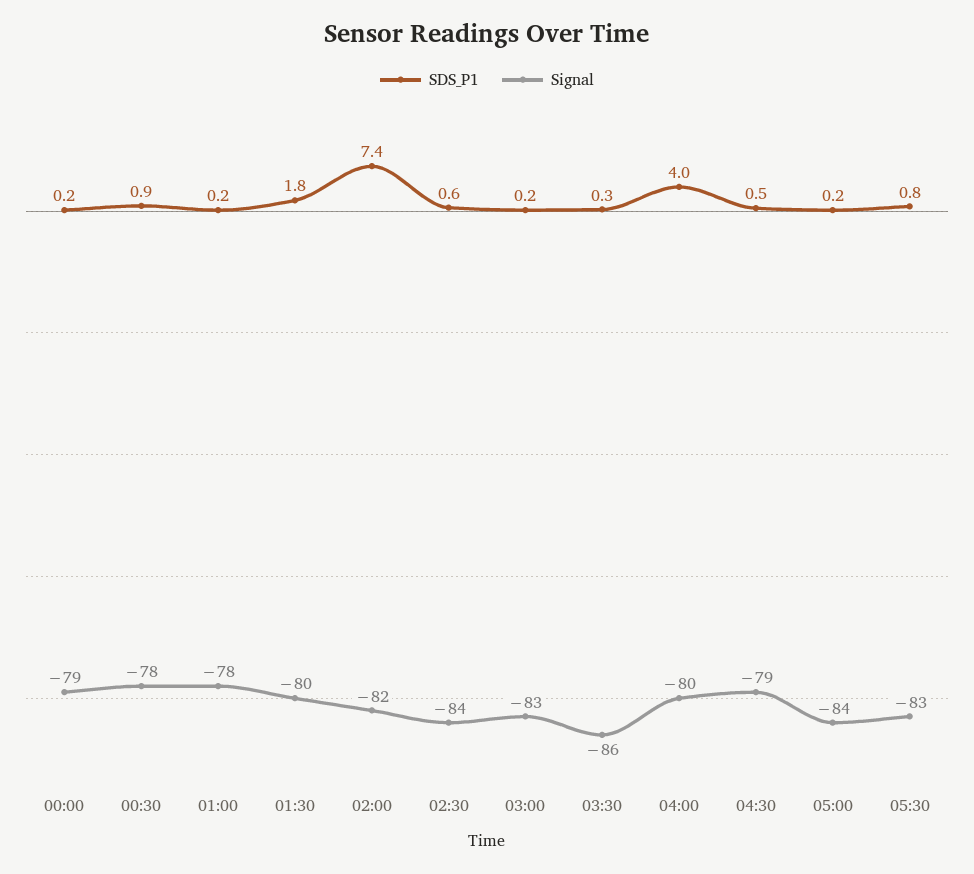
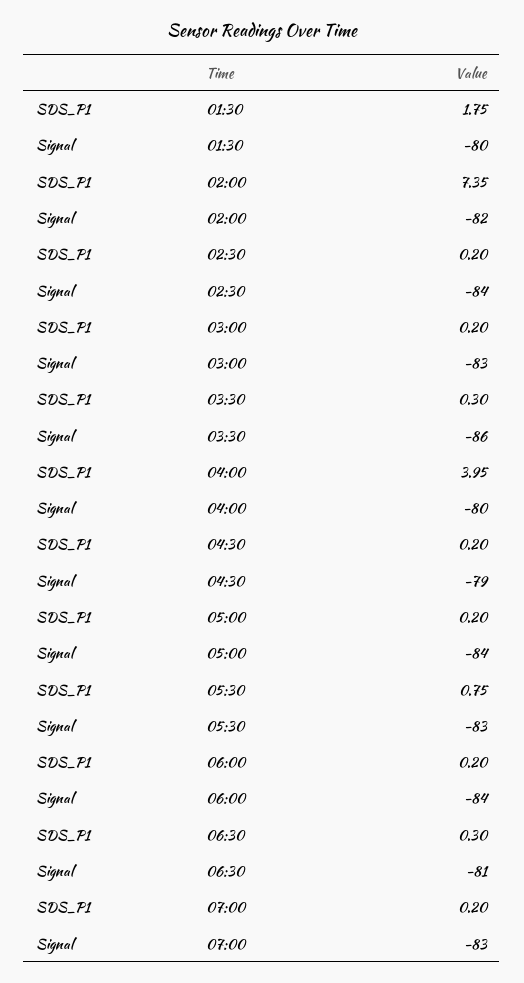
SDS_P1, 00:00: 0.2 -> none
Signal, 00:00: -79 -> none
SDS_P1, 00:30: 0.9 -> none
Signal, 00:30: -78 -> none
SDS_P1, 01:00: 0.2 -> none
Signal, 01:00: -78 -> none
SDS_P1, 02:30: 0.6 -> 0.2
SDS_P1, 04:30: 0.5 -> 0.2
SDS_P1, 06:00: none -> 0.2
Signal, 06:00: none -> -84
SDS_P1, 06:30: none -> 0.3
Signal, 06:30: none -> -81
SDS_P1, 07:00: none -> 0.2
Signal, 07:00: none -> -83

